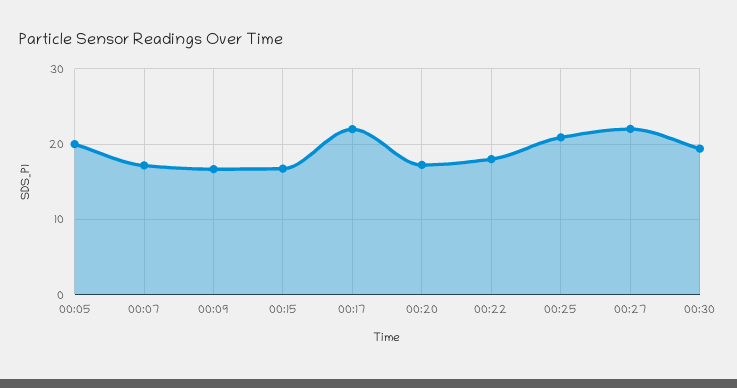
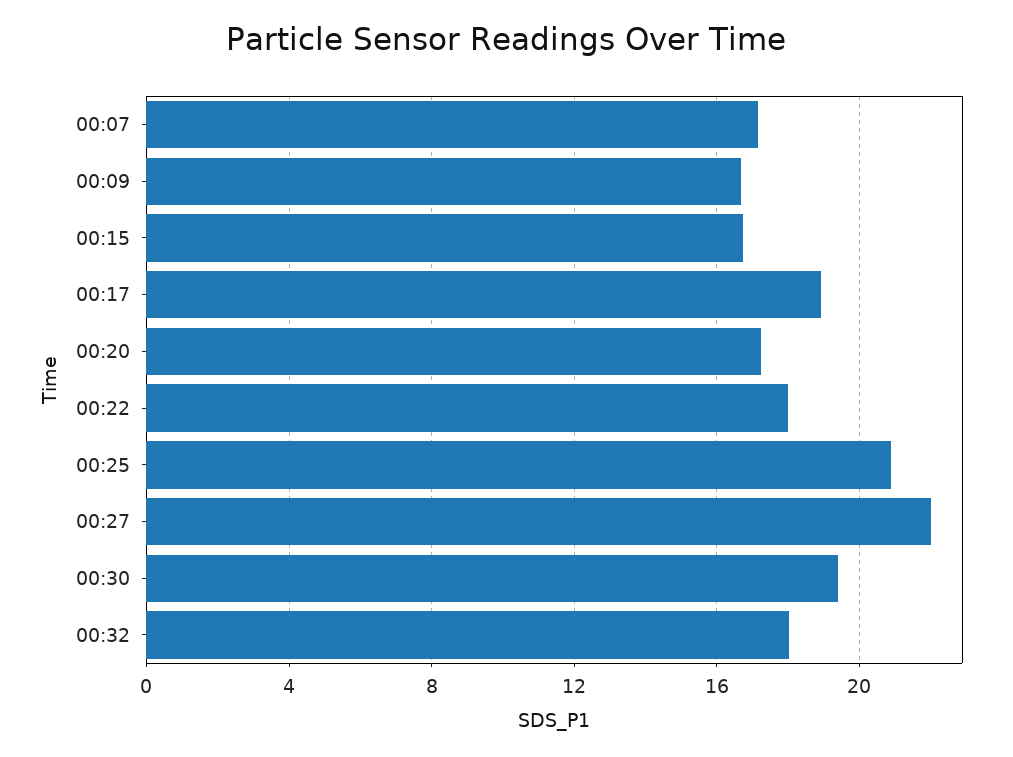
00:05: 20 -> none
00:17: 22 -> 19
00:32: none -> 18

